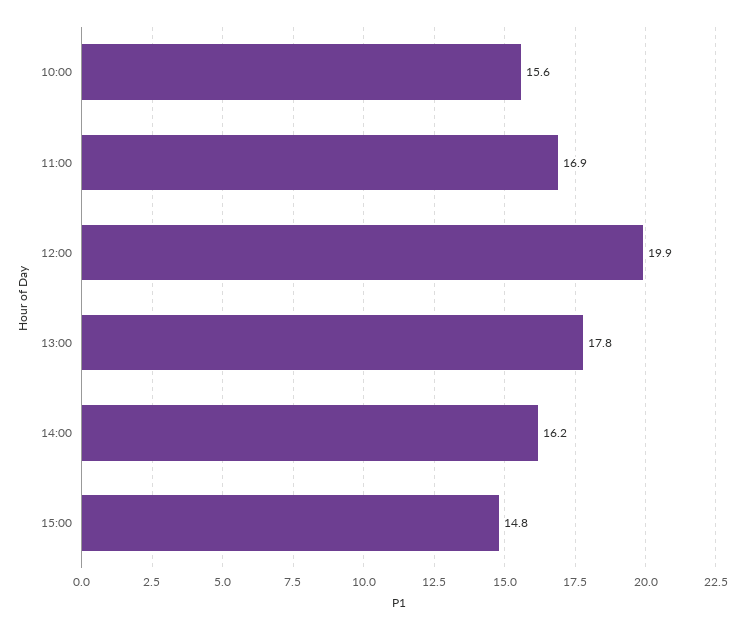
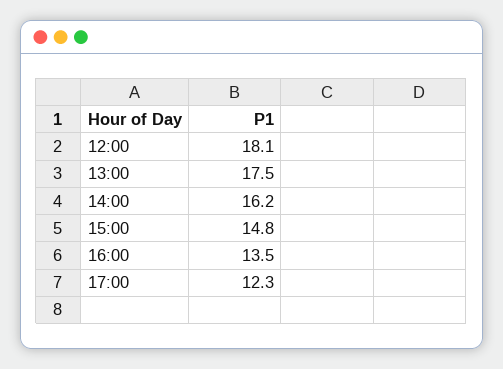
10:00: 15.6 -> none
11:00: 16.9 -> none
12:00: 19.9 -> 18.1
13:00: 17.8 -> 17.5
16:00: none -> 13.5
17:00: none -> 12.3

